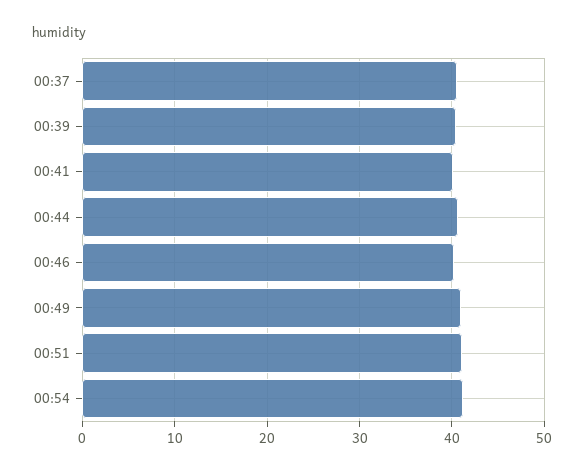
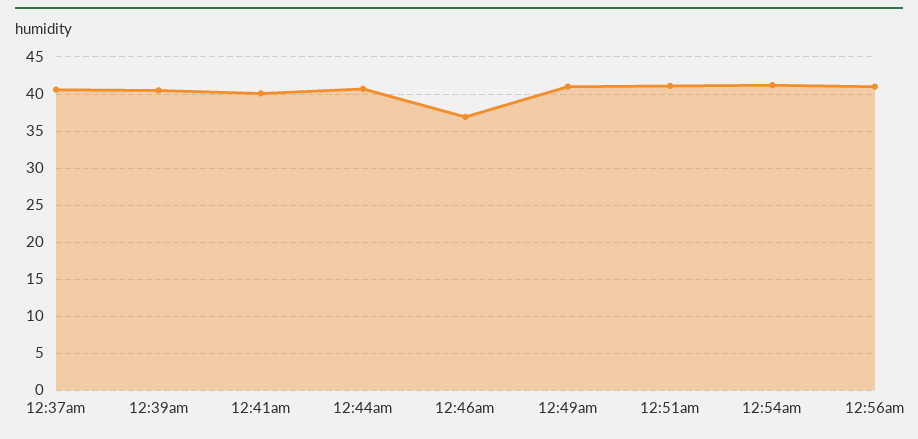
00:46: 40 -> 37
12:56am: none -> 41

